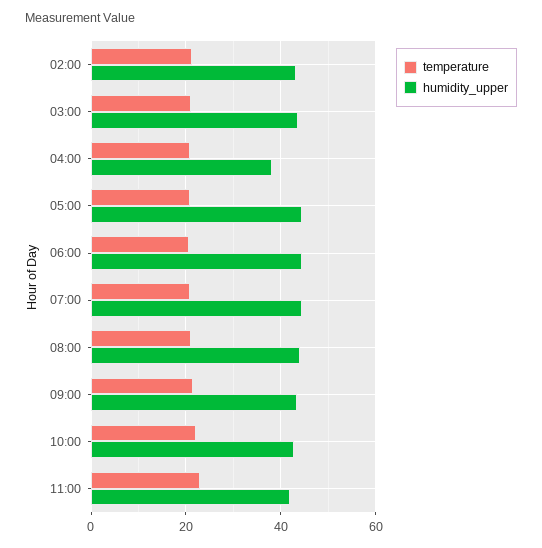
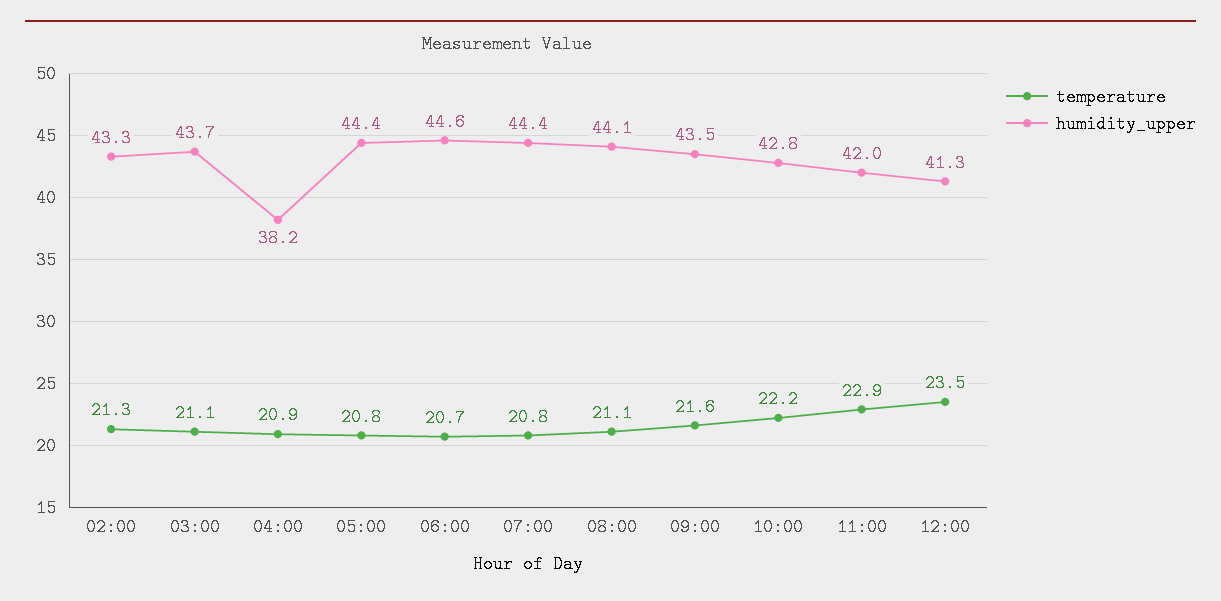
temperature, 12:00: none -> 23.5
humidity_upper, 12:00: none -> 41.3

